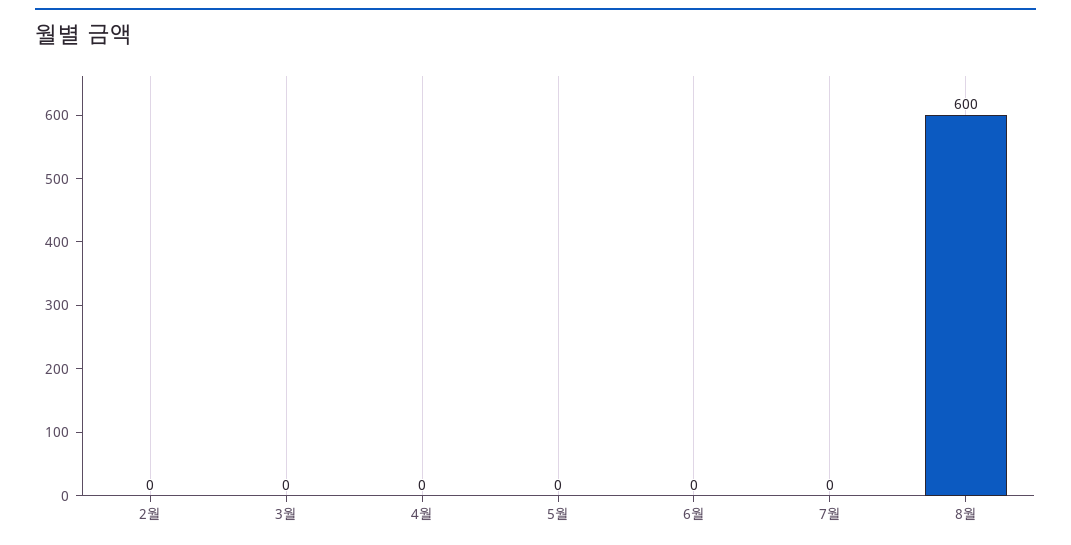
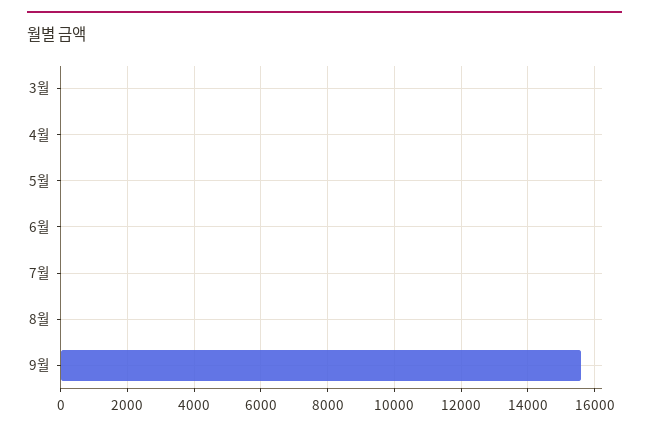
2월: 0 -> none
8월: 600 -> 0
9월: none -> 15600

